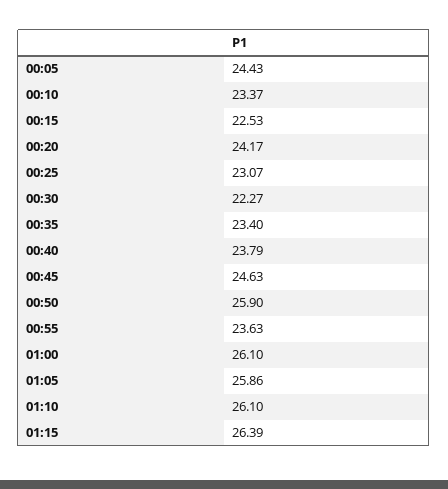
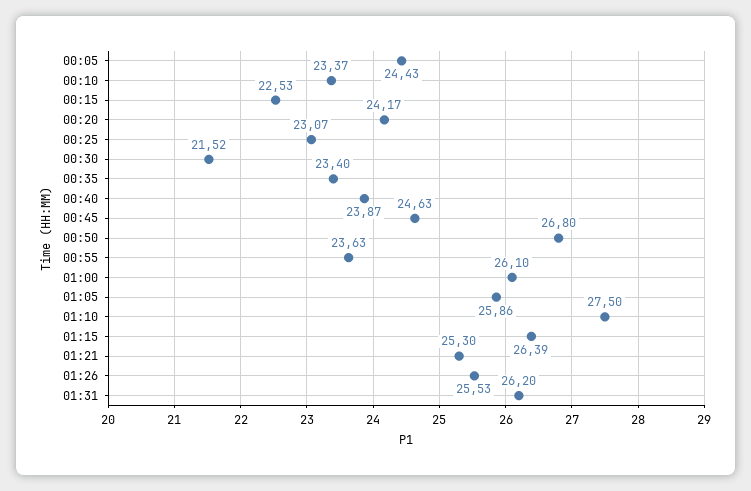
00:30: 22.27 -> 21.52
00:40: 23.79 -> 23.87
00:50: 25.9 -> 26.8
01:10: 26.1 -> 27.5
01:21: none -> 25.3
01:26: none -> 25.53
01:31: none -> 26.2

